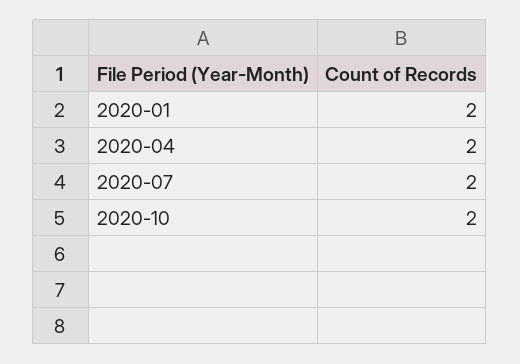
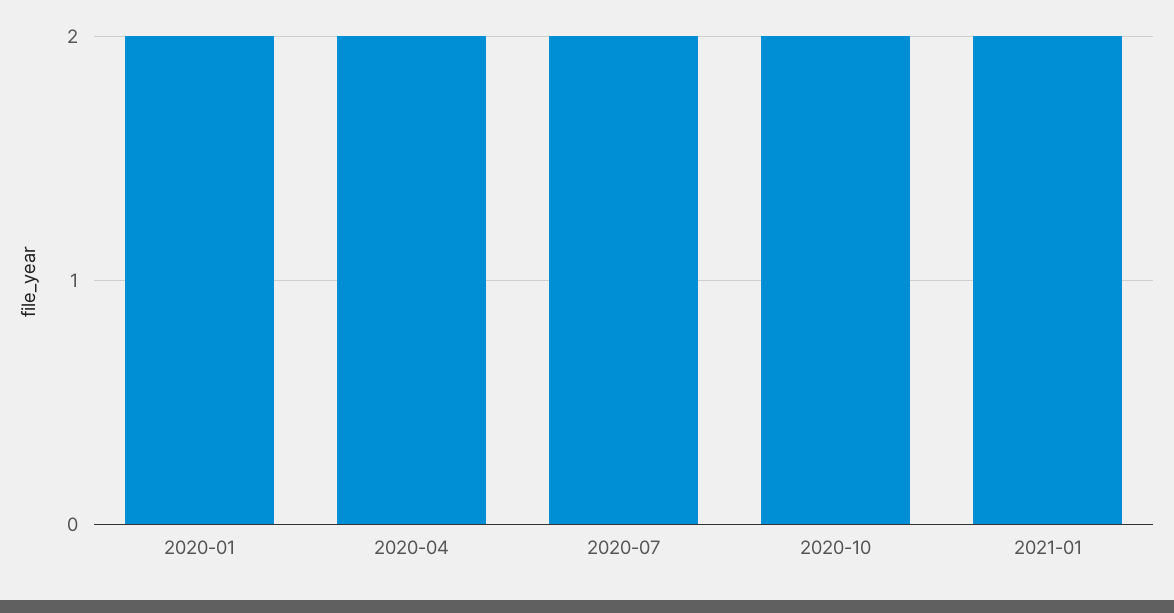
2021-01: none -> 2

